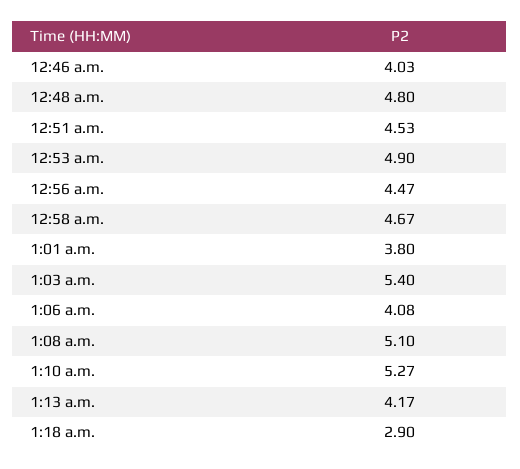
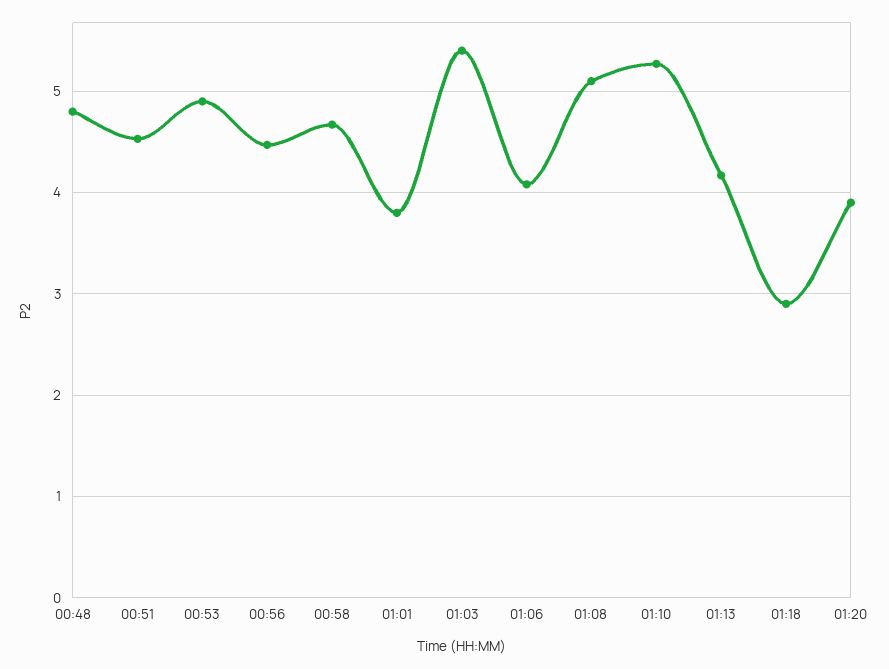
12:46 a.m.: 4.03 -> none
01:20: none -> 3.9

